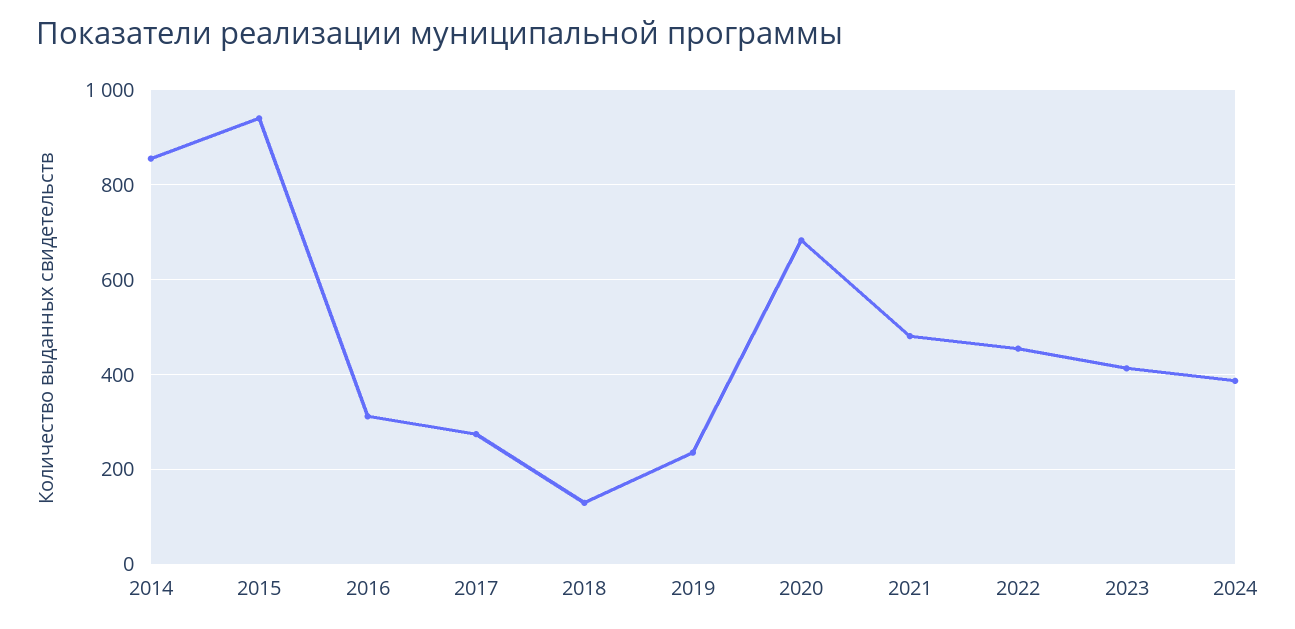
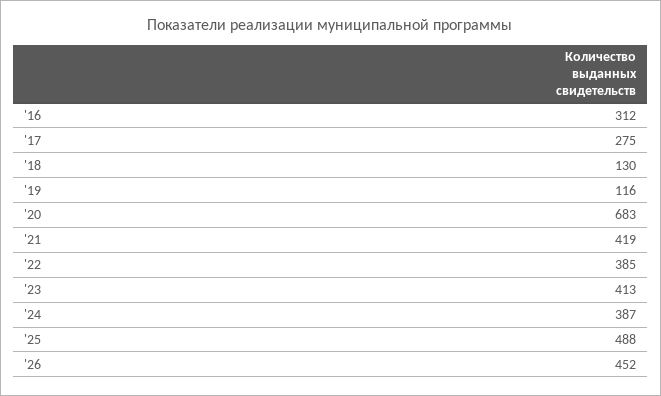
2014: 860 -> none
2015: 940 -> none
2019: 240 -> 116
2021: 480 -> 419
2022: 460 -> 385
'25: none -> 488
'26: none -> 452

